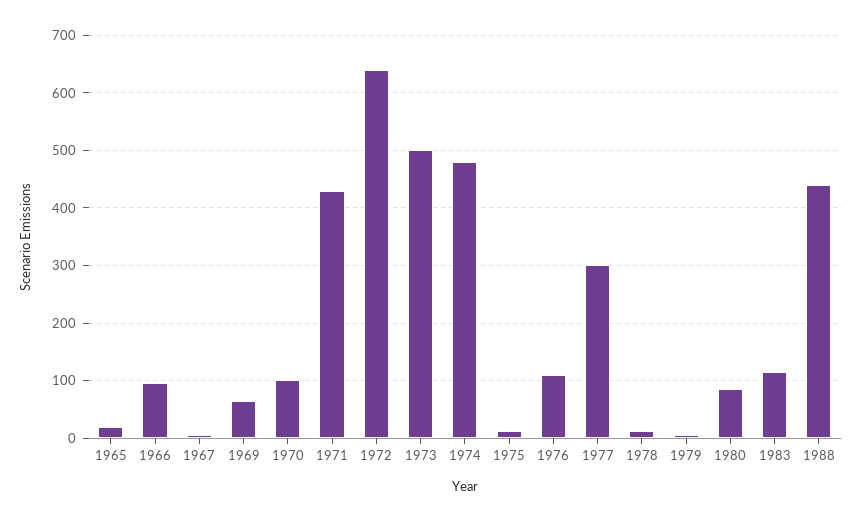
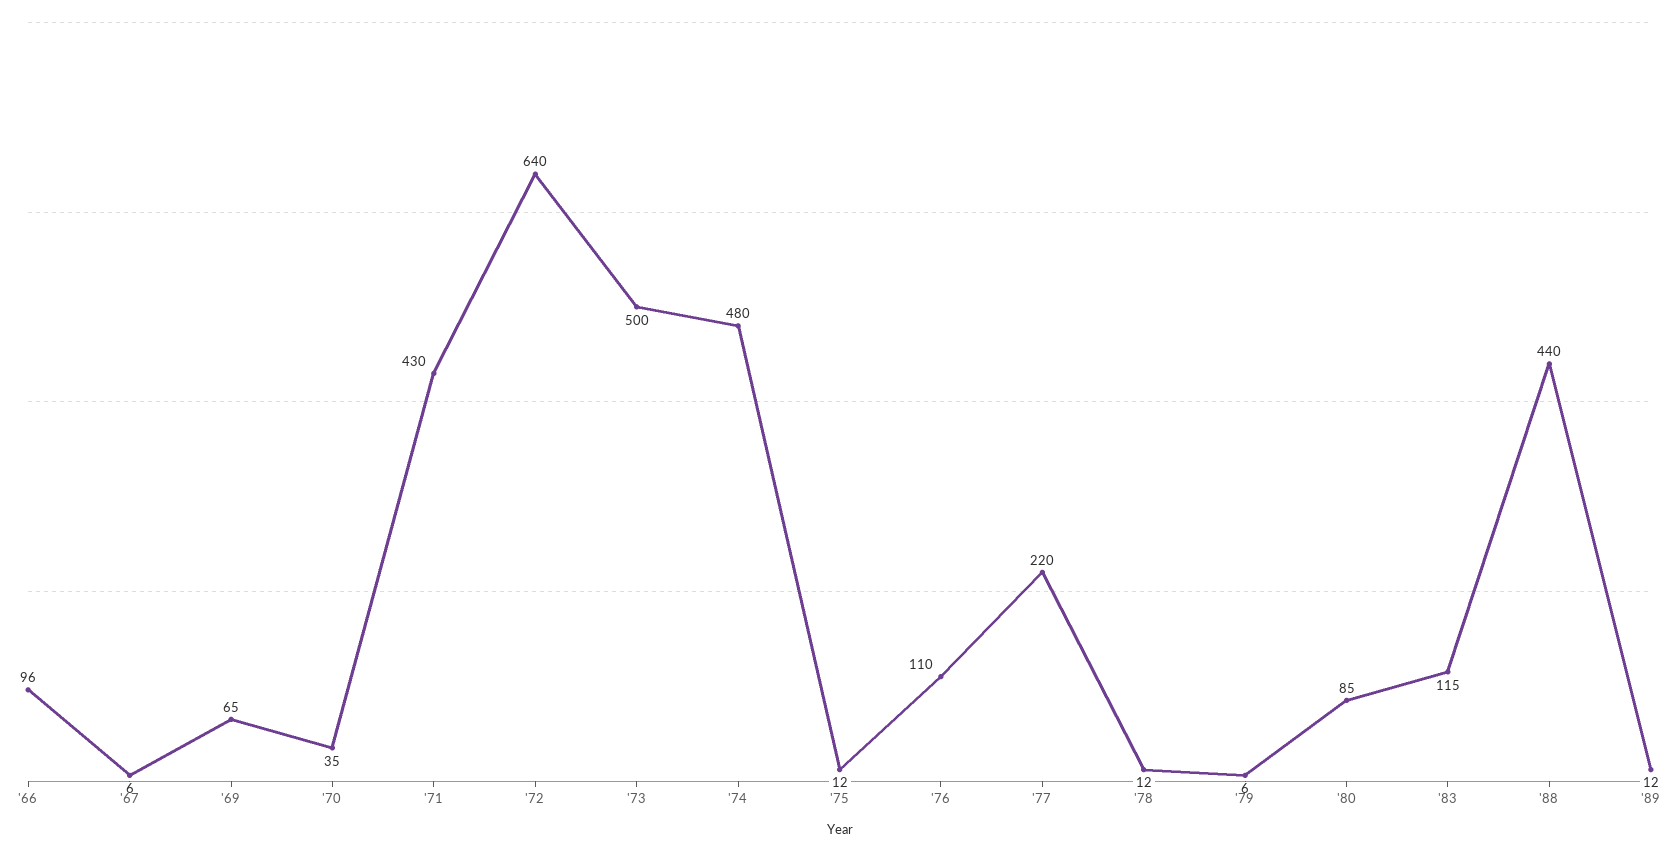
1965: 20 -> none
1970: 100 -> 35
1977: 300 -> 220
'89: none -> 12

